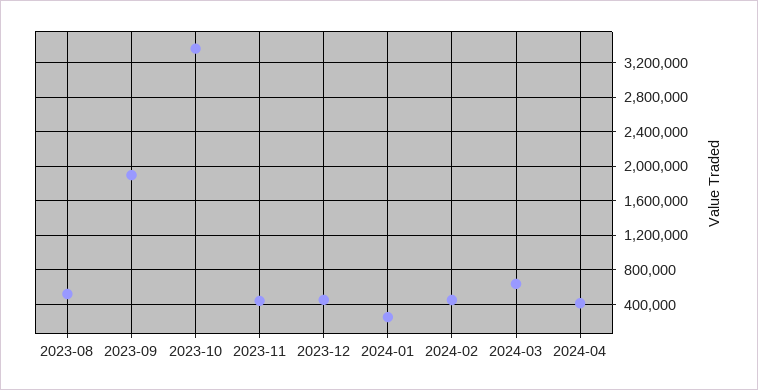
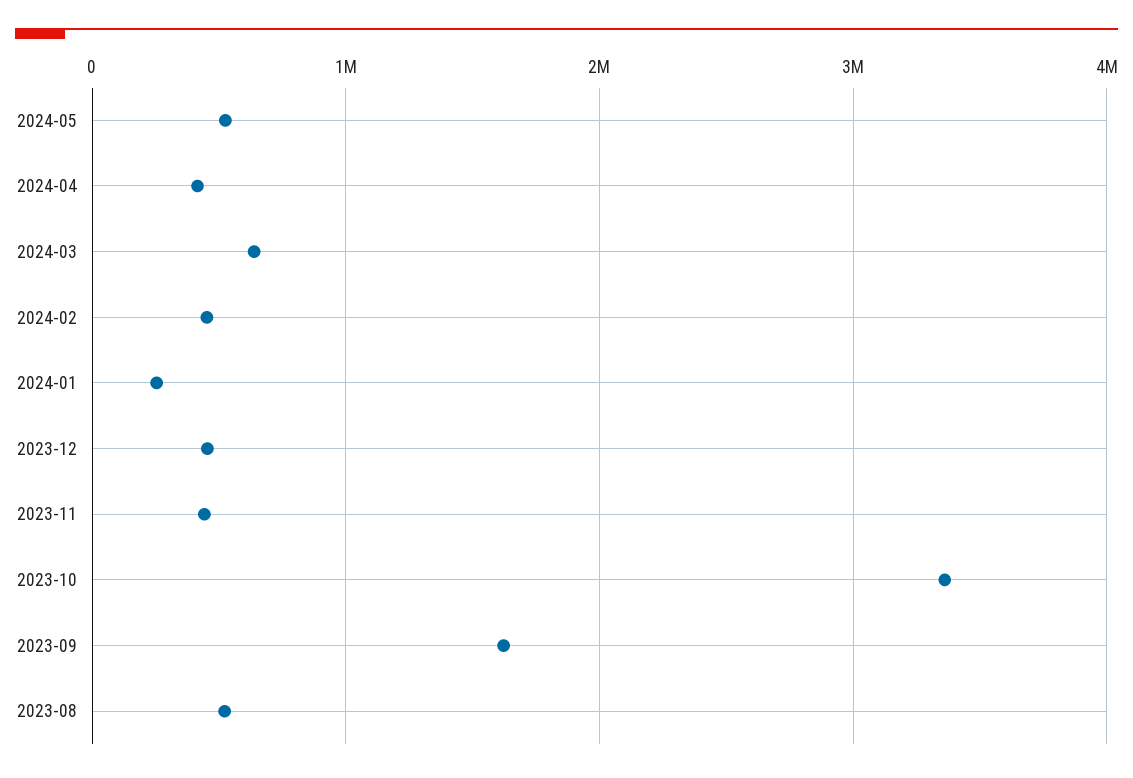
2023-09: 1900000 -> 1600000
2024-05: none -> 500000

